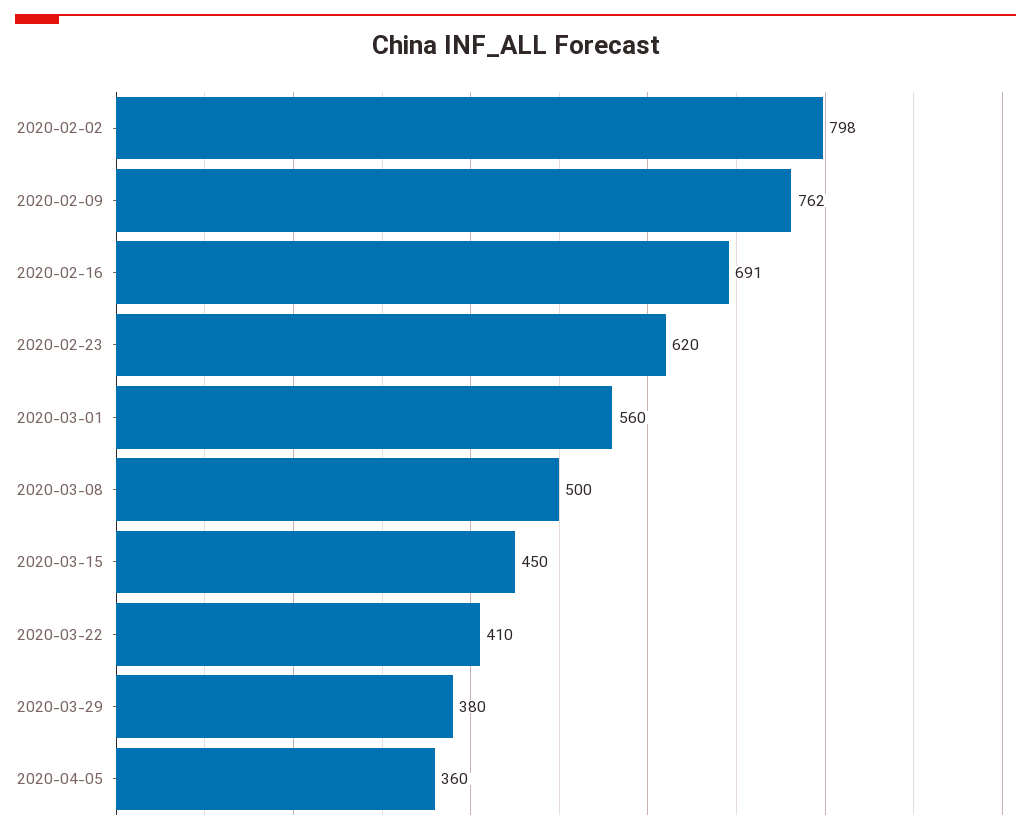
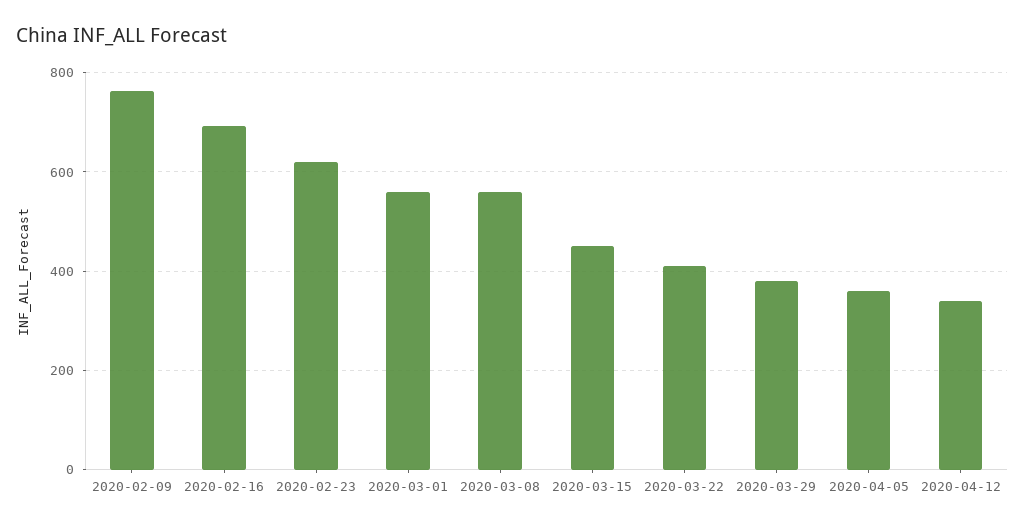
2020-02-02: 798 -> none
2020-03-08: 500 -> 560
2020-04-12: none -> 340

